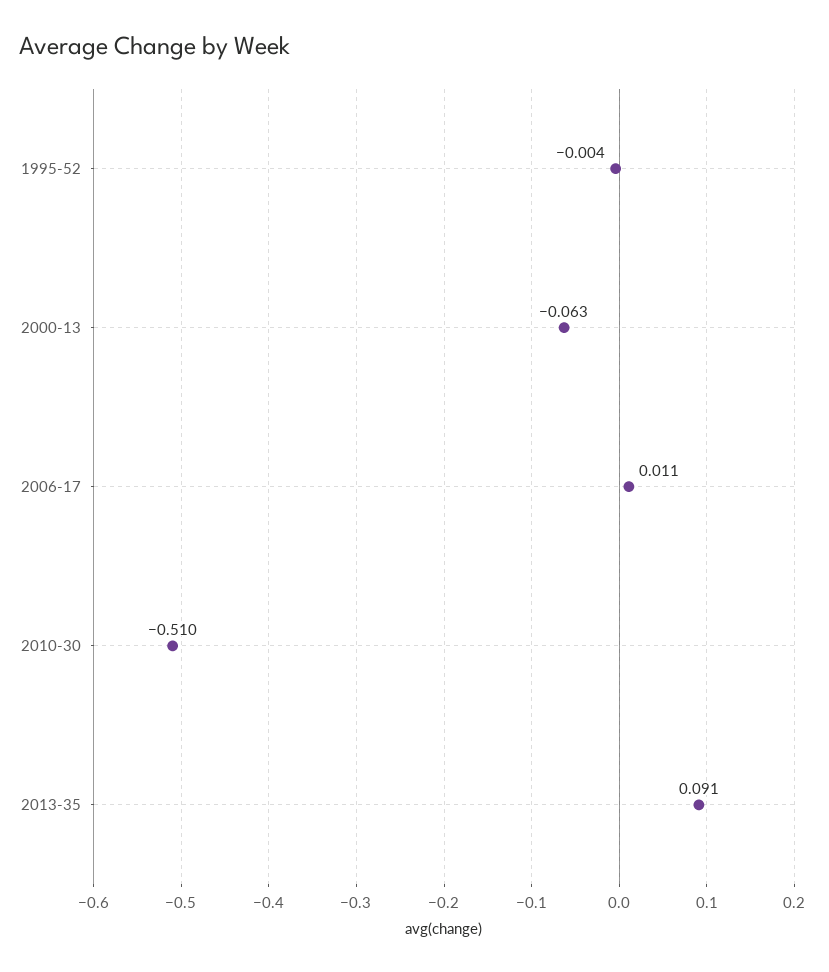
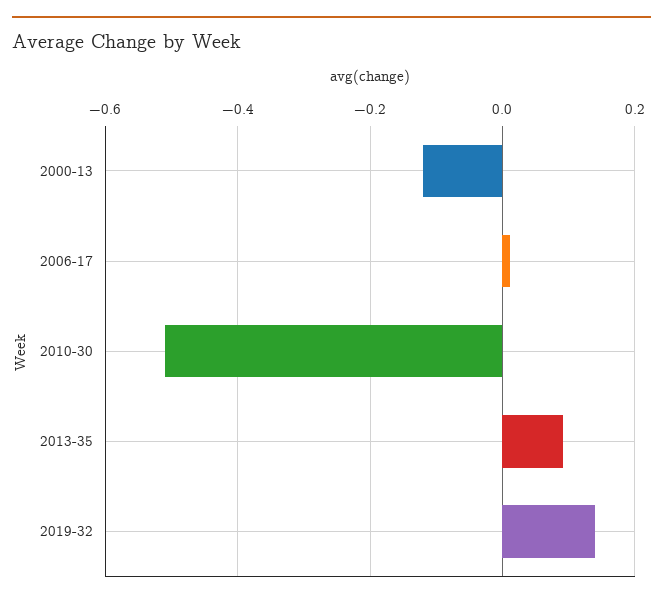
1995-52: -0.004 -> none
2000-13: -0.063 -> -0.12
2019-32: none -> 0.14

